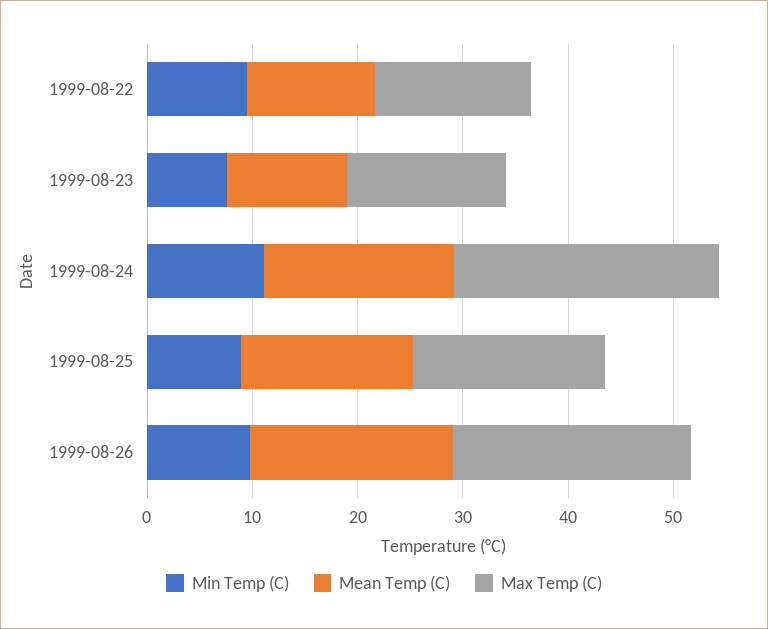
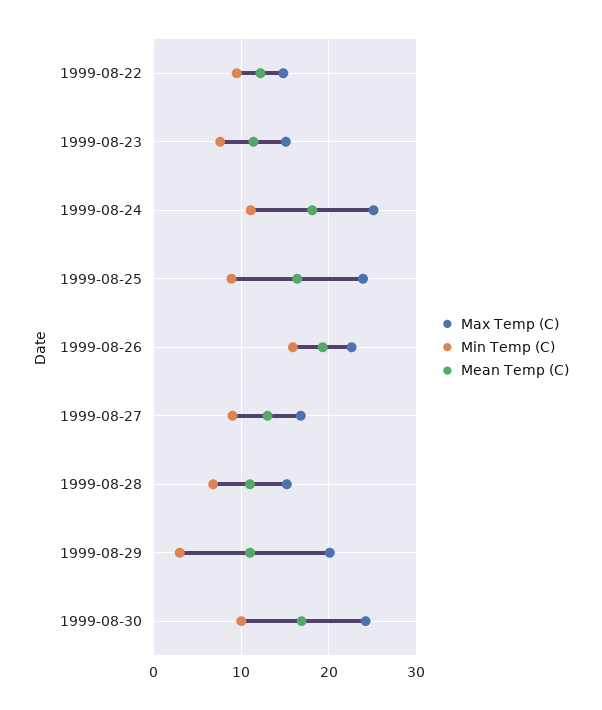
Max Temp (C), 1999-08-25: 18 -> 24
Min Temp (C), 1999-08-26: 10 -> 16
Max Temp (C), 1999-08-27: none -> 17
Min Temp (C), 1999-08-27: none -> 9
Mean Temp (C), 1999-08-27: none -> 13
Max Temp (C), 1999-08-28: none -> 15
Min Temp (C), 1999-08-28: none -> 7
Mean Temp (C), 1999-08-28: none -> 11
Max Temp (C), 1999-08-29: none -> 20
Min Temp (C), 1999-08-29: none -> 3
Mean Temp (C), 1999-08-29: none -> 11
Max Temp (C), 1999-08-30: none -> 24
Min Temp (C), 1999-08-30: none -> 10
Mean Temp (C), 1999-08-30: none -> 17

